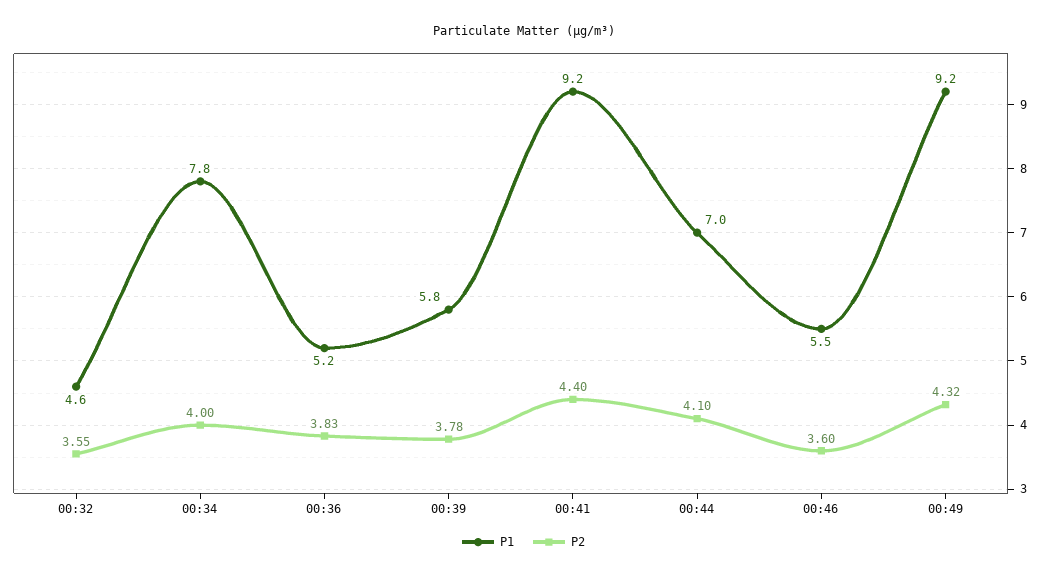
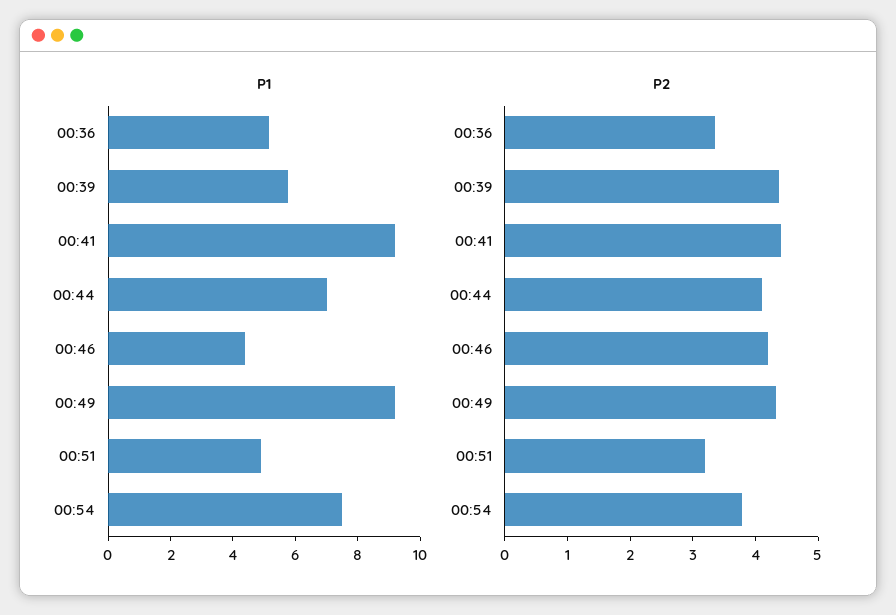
P1, 00:32: 4.6 -> none
P2, 00:32: 3.55 -> none
P1, 00:34: 7.8 -> none
P2, 00:34: 4 -> none
P2, 00:36: 3.83 -> 3.4
P2, 00:39: 3.78 -> 4.4
P1, 00:46: 5.5 -> 4.5
P2, 00:46: 3.6 -> 4.2
P1, 00:51: none -> 5
P1, 00:54: none -> 7.5
P2, 00:51: none -> 3.2
P2, 00:54: none -> 3.8

